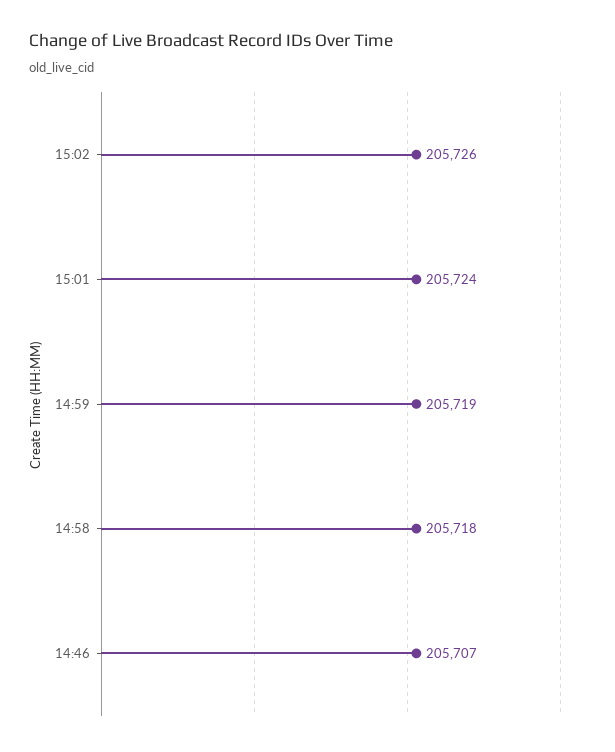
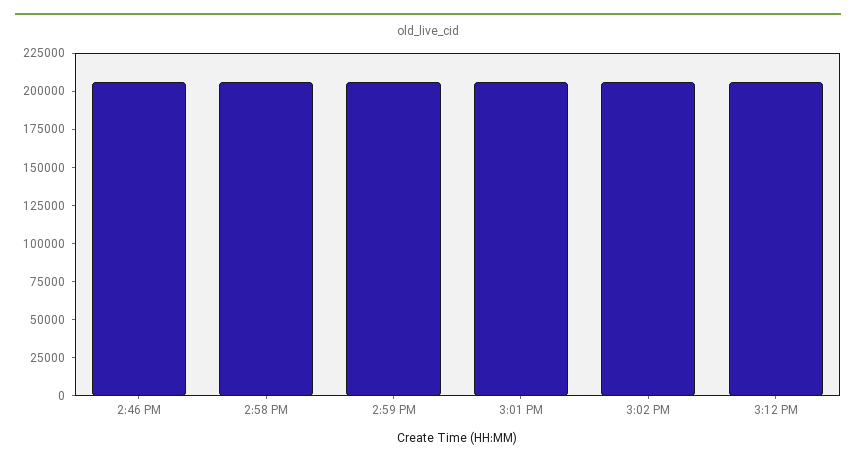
3:12 PM: none -> 200000

